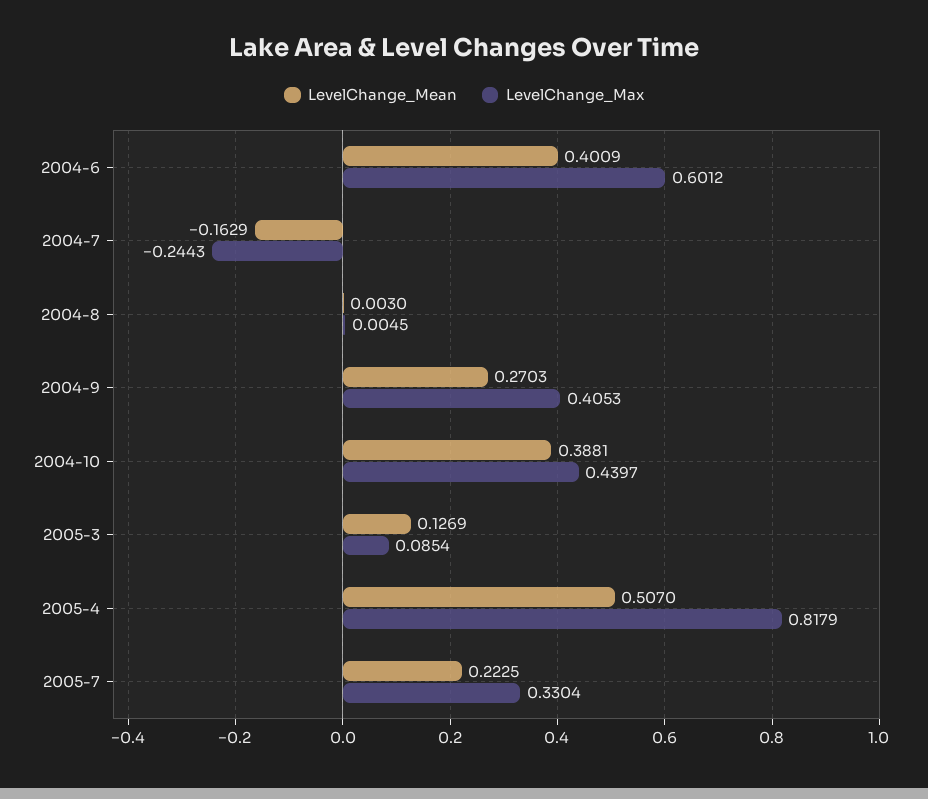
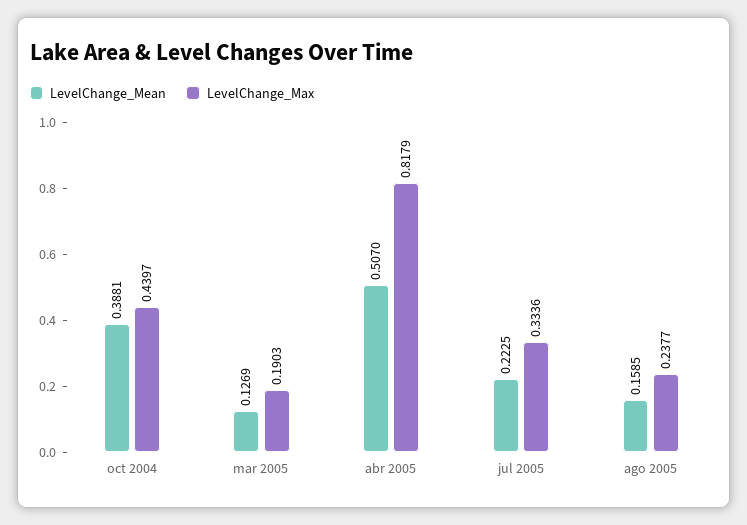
LevelChange_Mean, 2004-6: 0.4009 -> none
LevelChange_Max, 2004-6: 0.6012 -> none
LevelChange_Mean, 2004-7: -0.1629 -> none
LevelChange_Max, 2004-7: -0.2443 -> none
LevelChange_Mean, 2004-8: 0.003 -> none
LevelChange_Max, 2004-8: 0.0045 -> none
LevelChange_Mean, 2004-9: 0.2703 -> none
LevelChange_Max, 2004-9: 0.4053 -> none
LevelChange_Max, 2005-3: 0.0854 -> 0.1903
LevelChange_Max, 2005-7: 0.3304 -> 0.3336
LevelChange_Mean, ago 2005: none -> 0.1585
LevelChange_Max, ago 2005: none -> 0.2377

